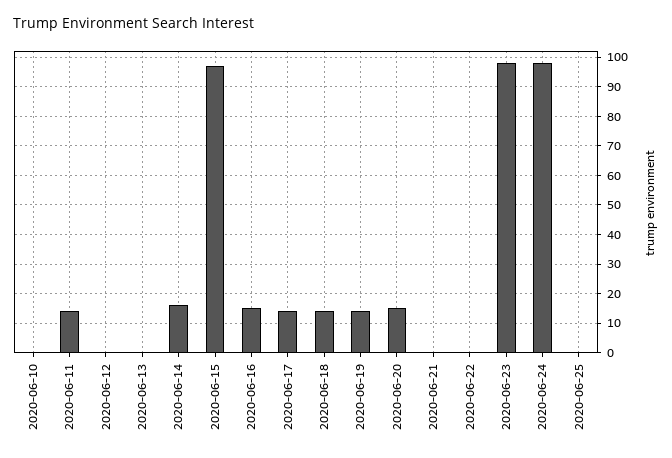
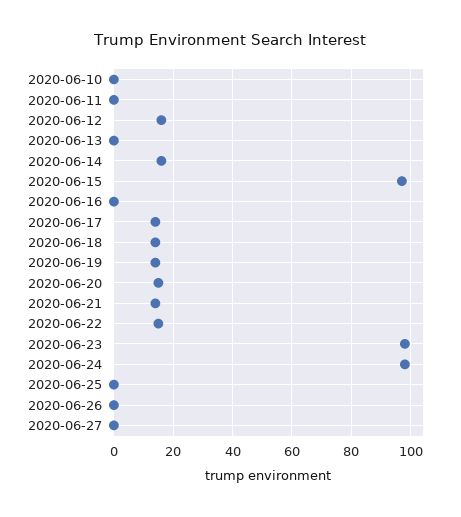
2020-06-11: 15 -> 0
2020-06-12: 0 -> 15
2020-06-16: 15 -> 0
2020-06-21: 0 -> 15
2020-06-22: 0 -> 15
2020-06-26: none -> 0
2020-06-27: none -> 0

